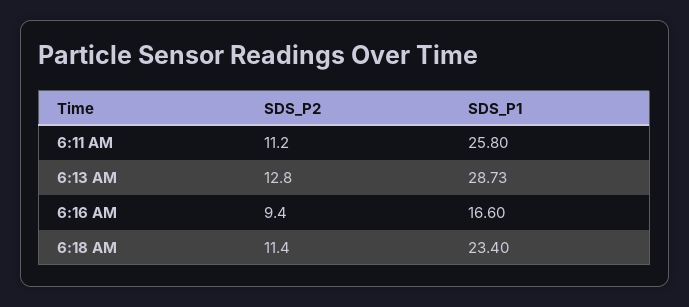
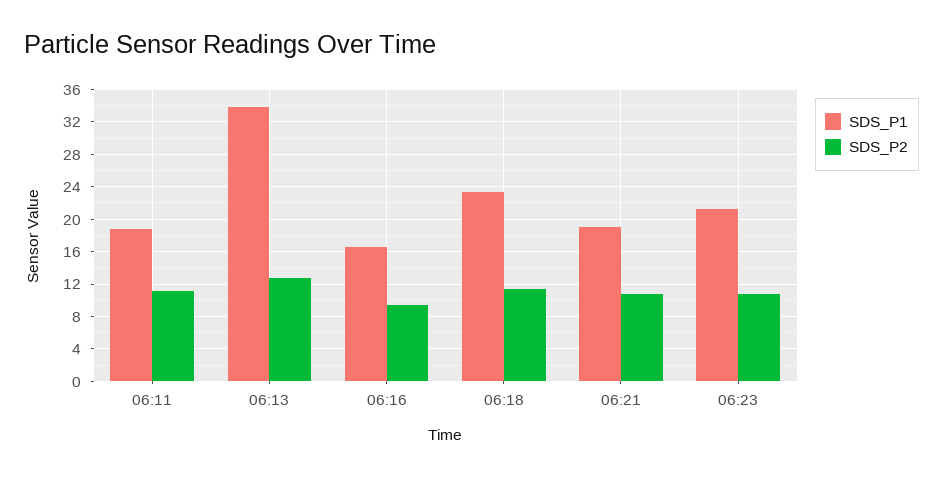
SDS_P1, 6:11 AM: 25.8 -> 19
SDS_P1, 6:13 AM: 28.73 -> 34
SDS_P1, 06:21: none -> 19
SDS_P2, 06:21: none -> 11
SDS_P1, 06:23: none -> 21
SDS_P2, 06:23: none -> 11

